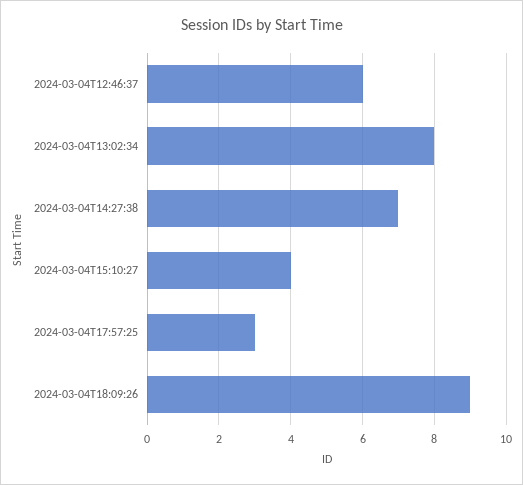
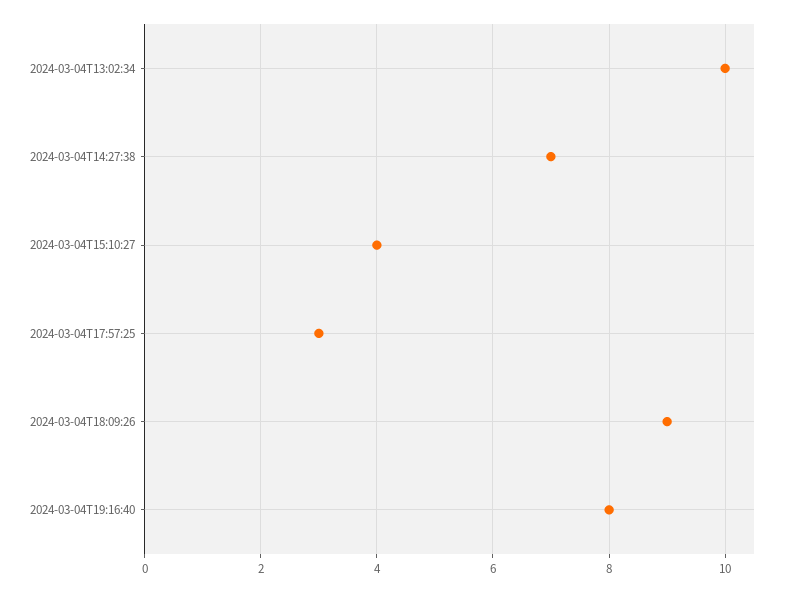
2024-03-04T12:46:37: 6 -> none
2024-03-04T13:02:34: 8 -> 10
2024-03-04T19:16:40: none -> 8

